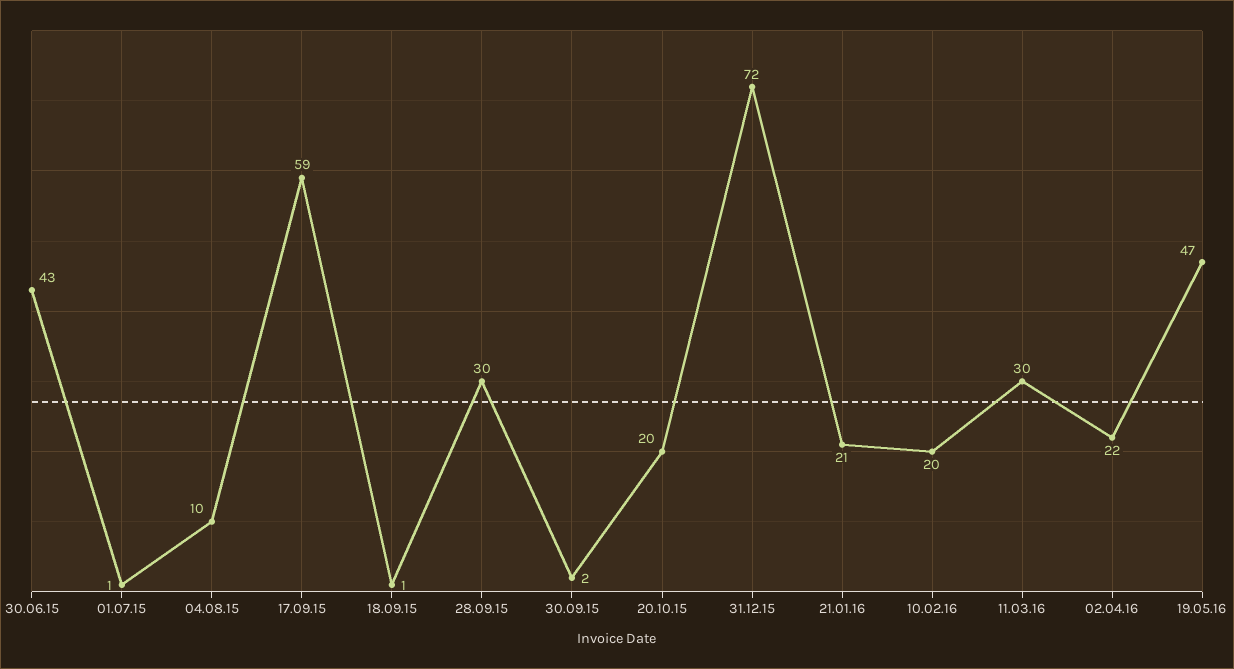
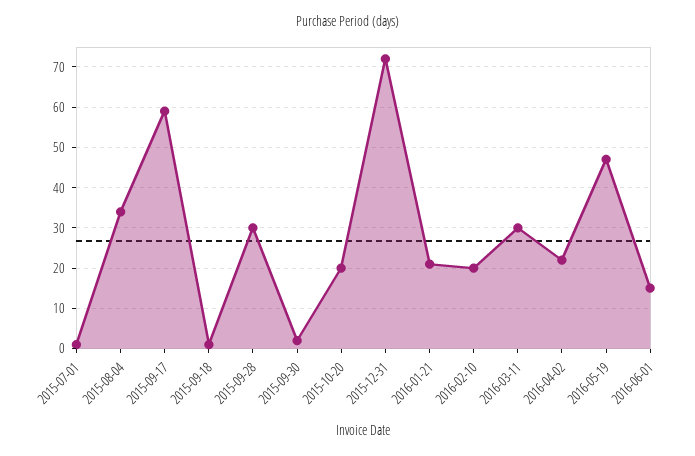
30.06.15: 43 -> none
04.08.15: 10 -> 35
2016-06-01: none -> 15

